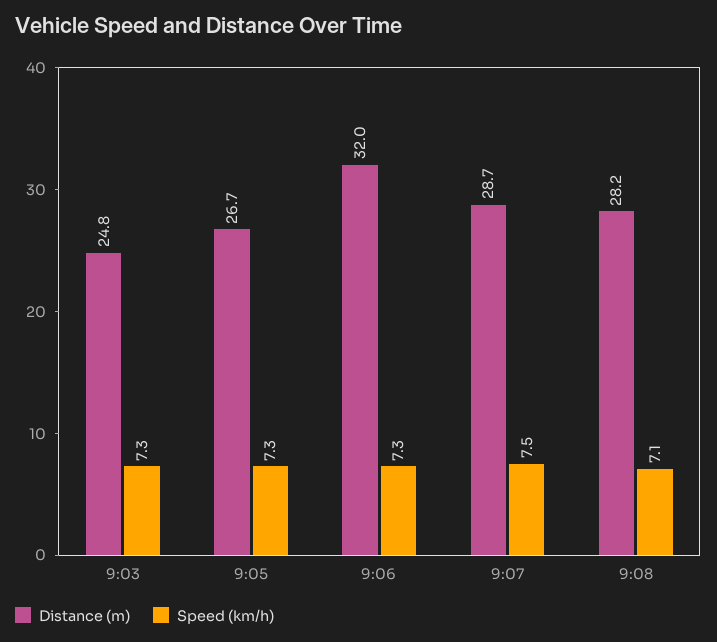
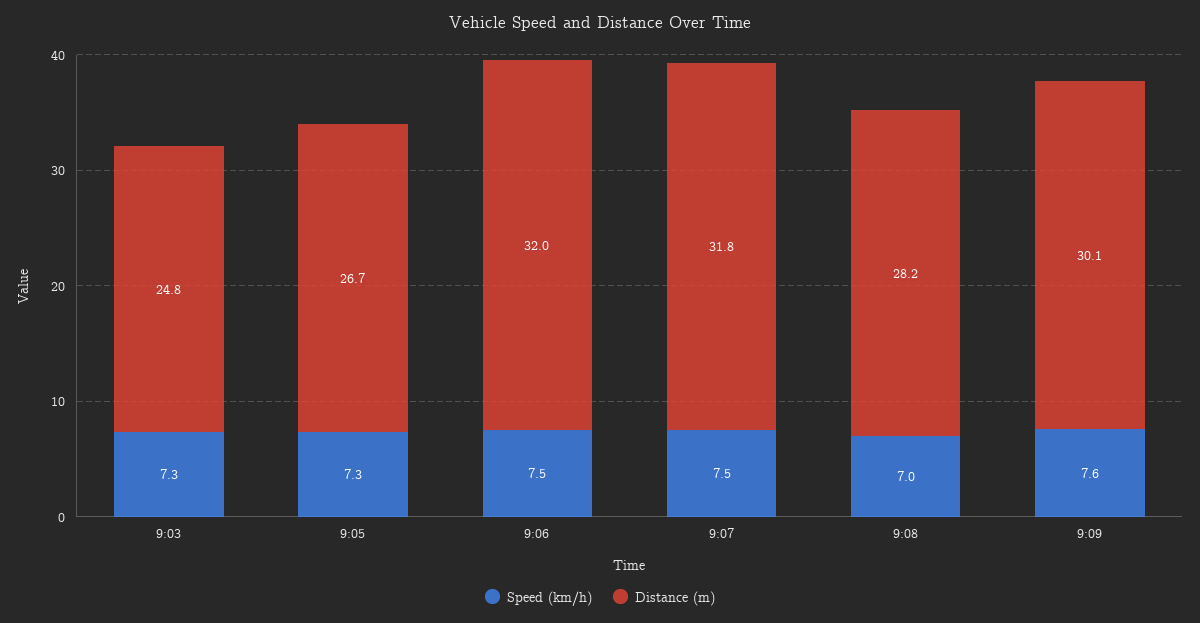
Speed (km/h), 9:06: 7.3 -> 7.5
Distance (m), 9:07: 28.7 -> 31.8
Speed (km/h), 9:08: 7.1 -> 7
Speed (km/h), 9:09: none -> 7.6
Distance (m), 9:09: none -> 30.1

